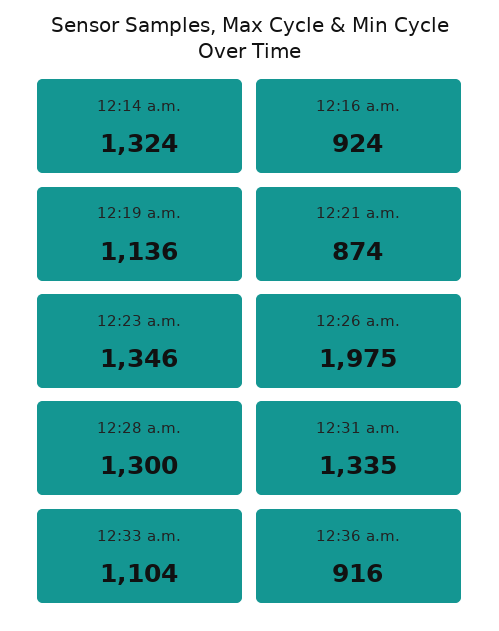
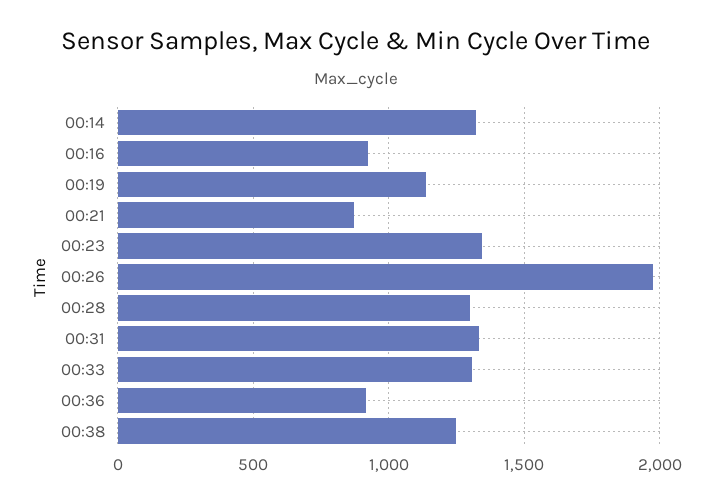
12:33 a.m.: 1104 -> 1300
00:38: none -> 1250

